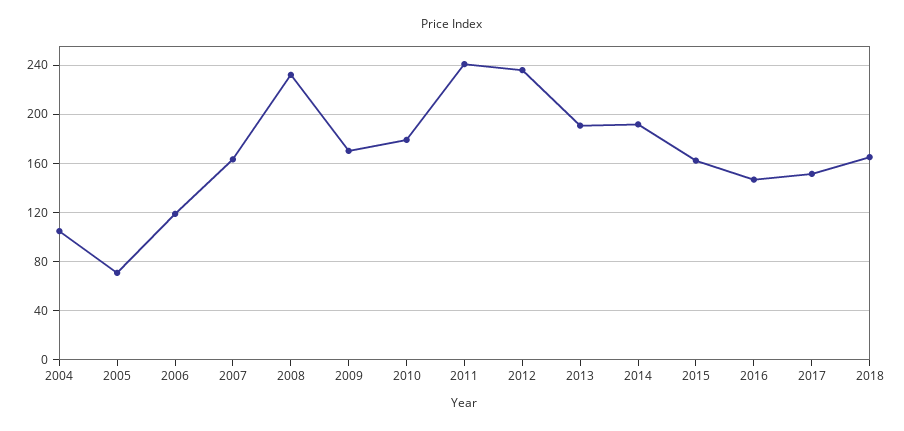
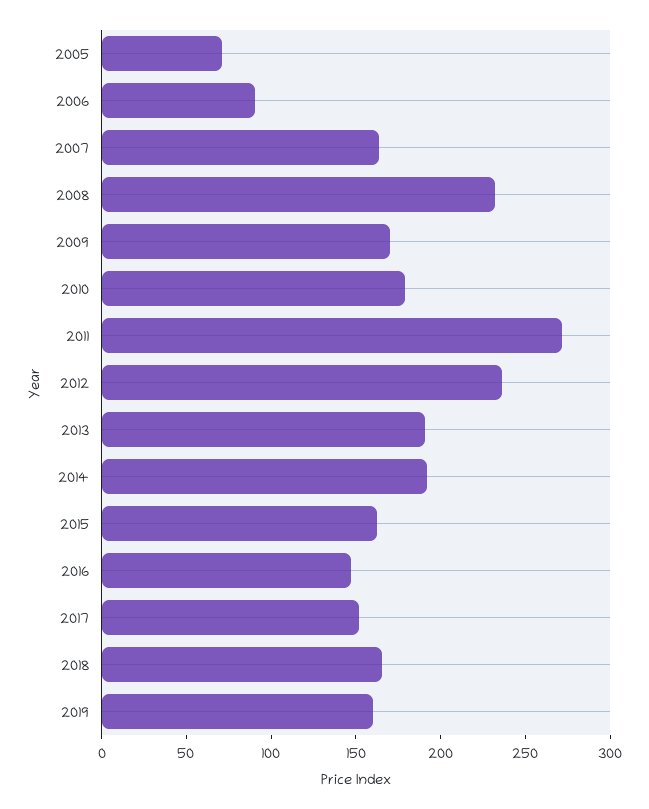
2004: 105 -> none
2006: 120 -> 90
2011: 240 -> 270
2019: none -> 160

